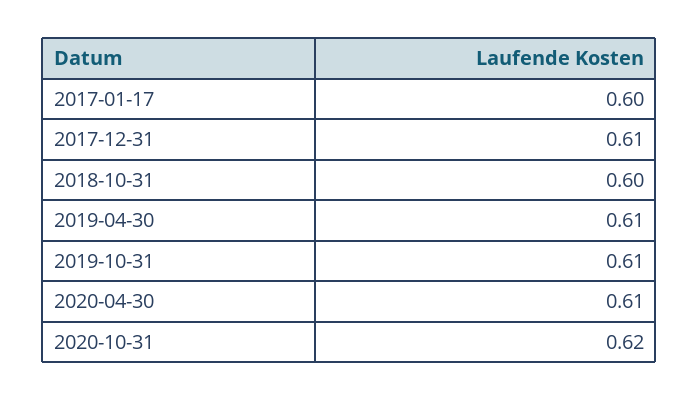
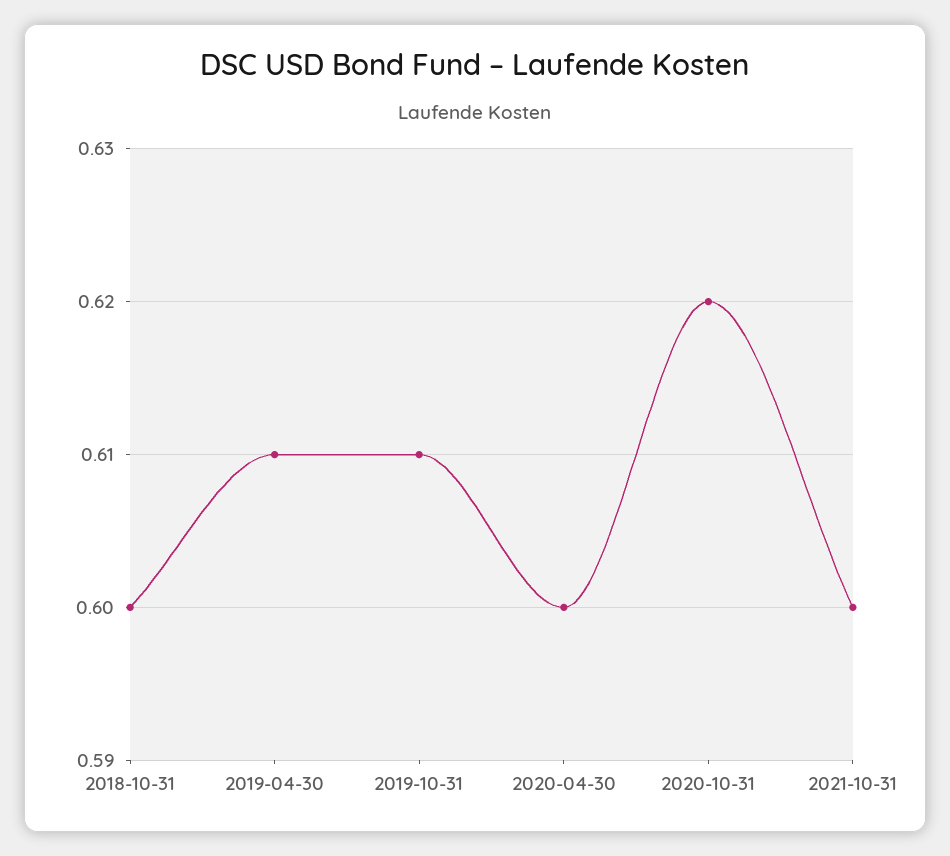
2017-01-17: 0.6 -> none
2017-12-31: 0.61 -> none
2020-04-30: 0.61 -> 0.6
2021-10-31: none -> 0.6

